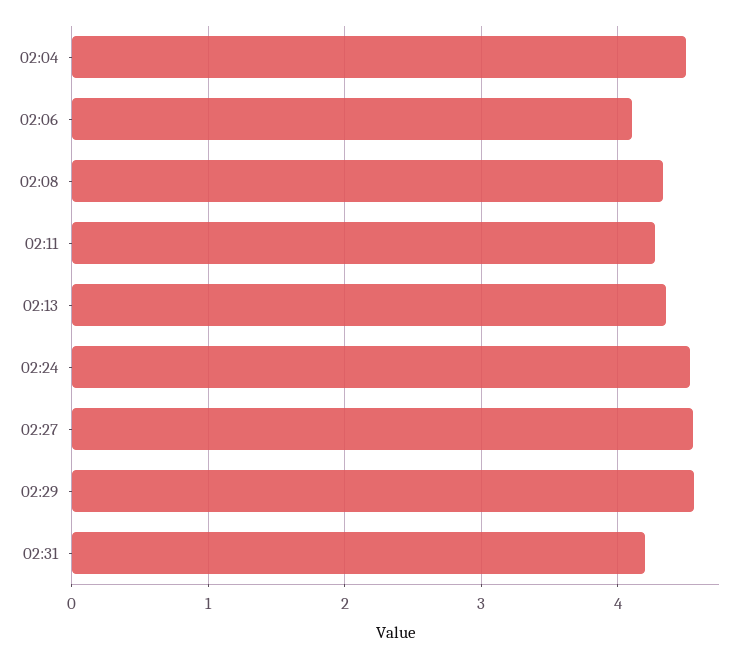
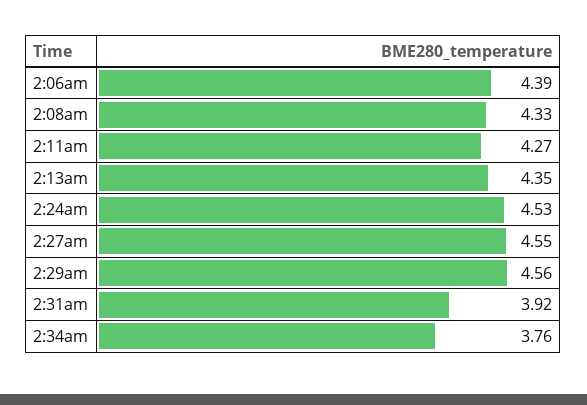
02:04: 4.5 -> none
02:06: 4.1 -> 4.39
02:31: 4.2 -> 3.92
2:34am: none -> 3.76

